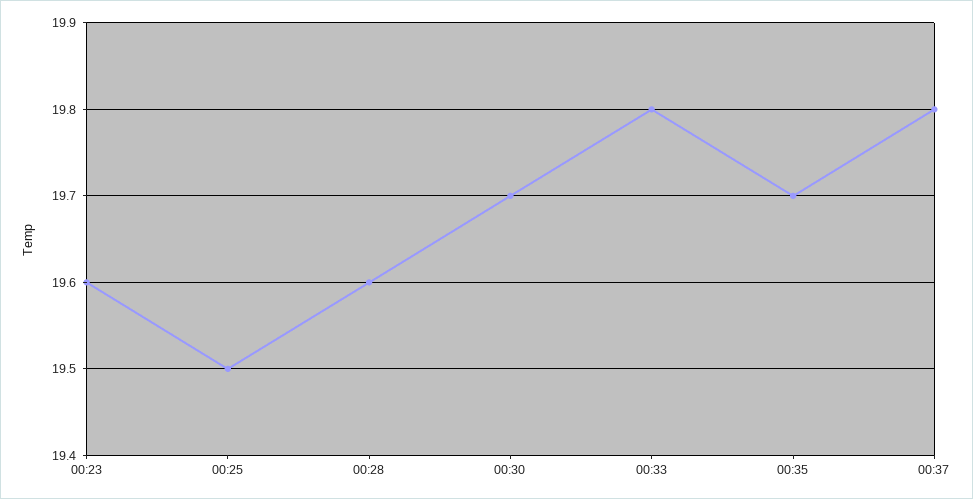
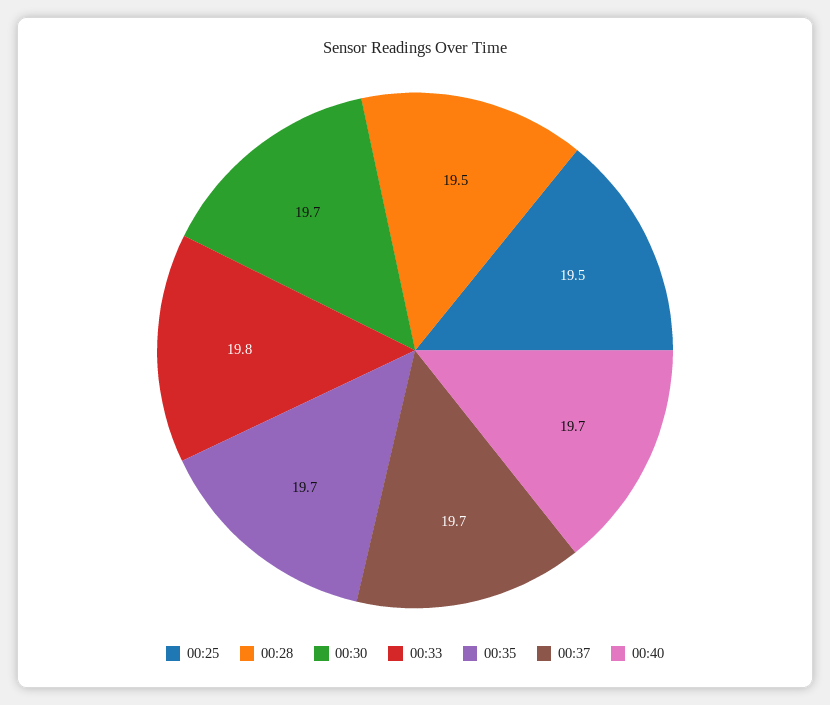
00:23: 19.6 -> none
00:28: 19.6 -> 19.5
00:37: 19.8 -> 19.7
00:40: none -> 19.7

